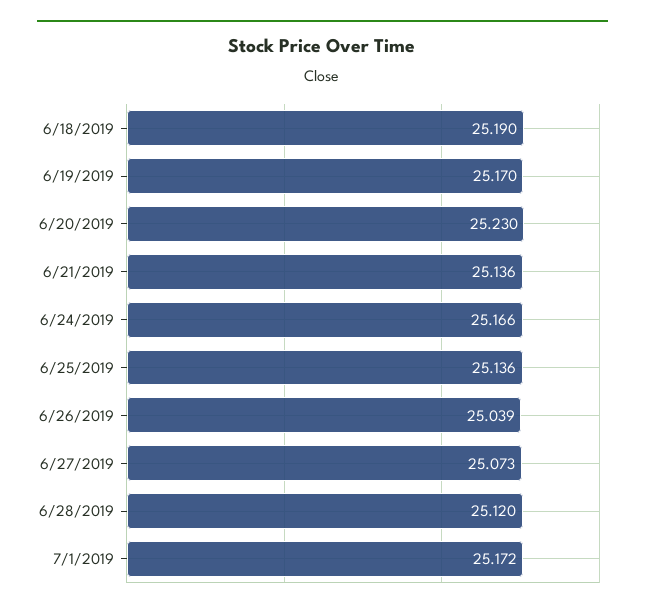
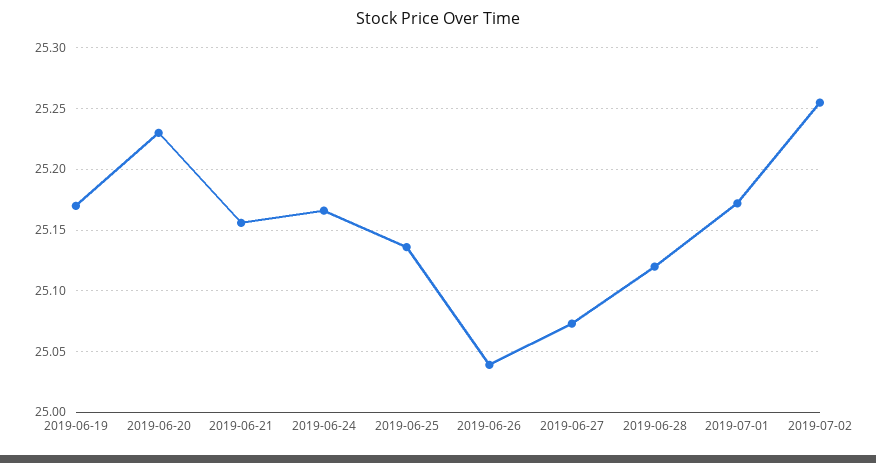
6/18/2019: 25.19 -> none
6/21/2019: 25.136 -> 25.155
2019-07-02: none -> 25.255

